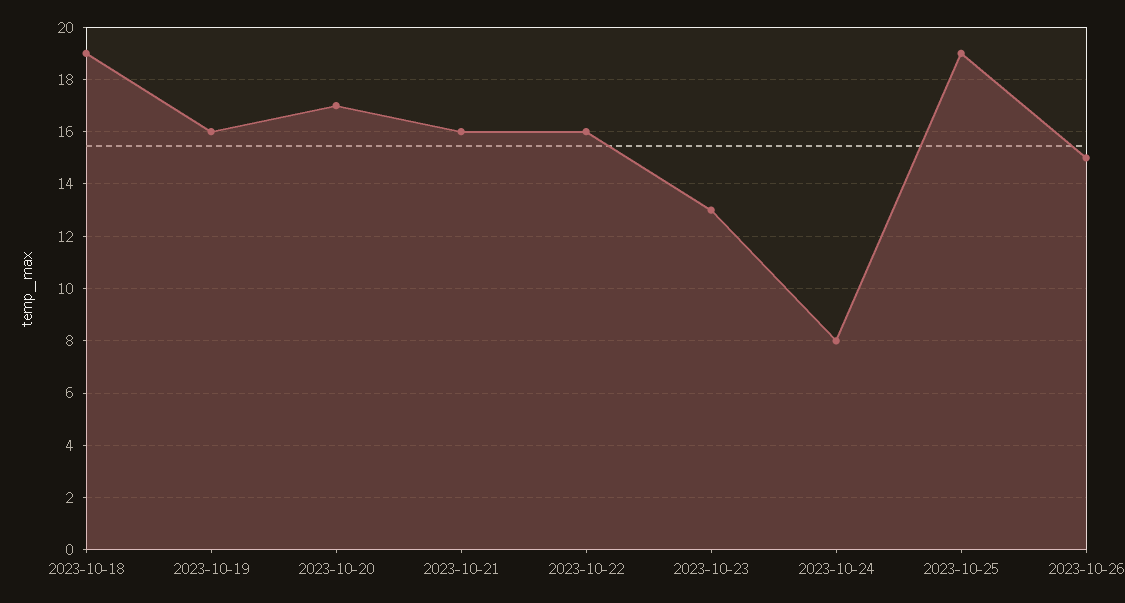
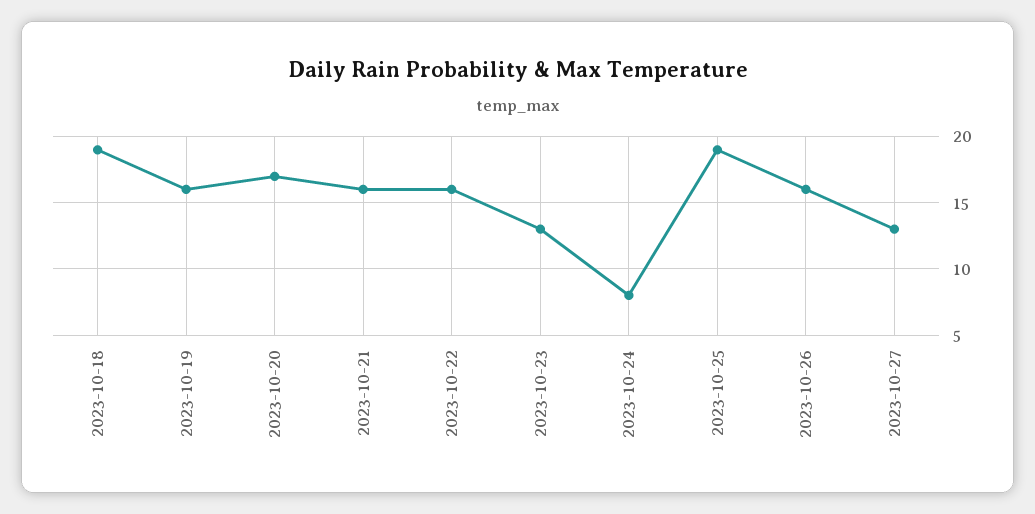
2023-10-26: 15 -> 16
2023-10-27: none -> 13

